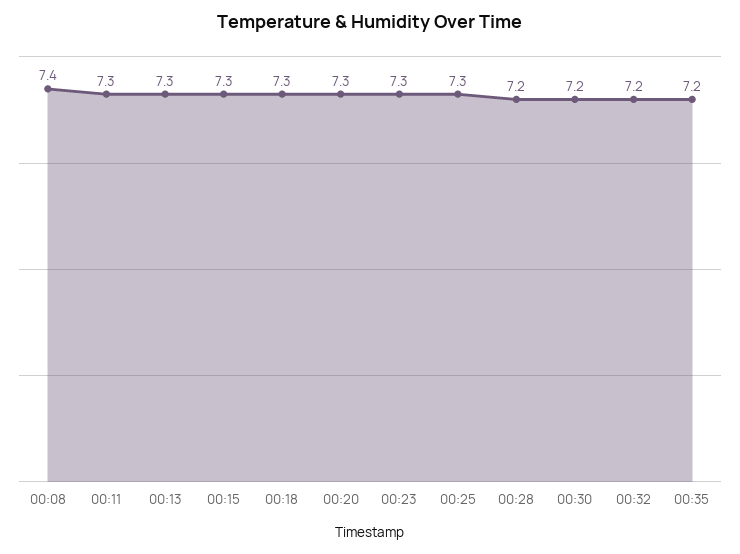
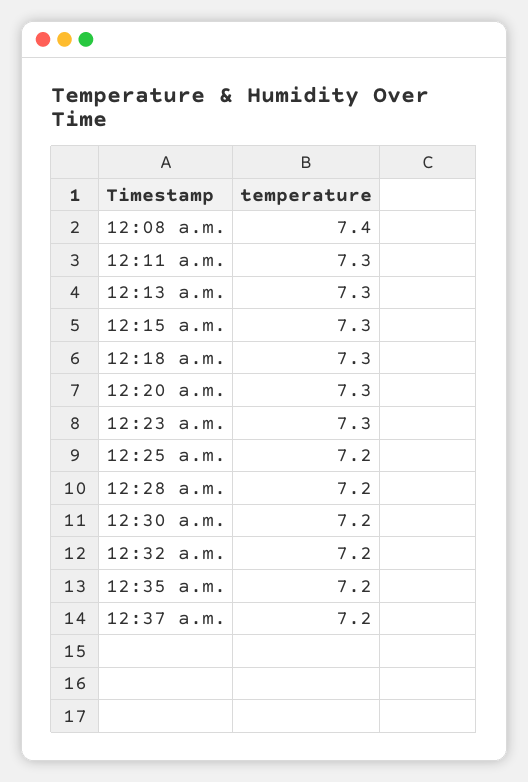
00:25: 7.3 -> 7.2
12:37 a.m.: none -> 7.2

